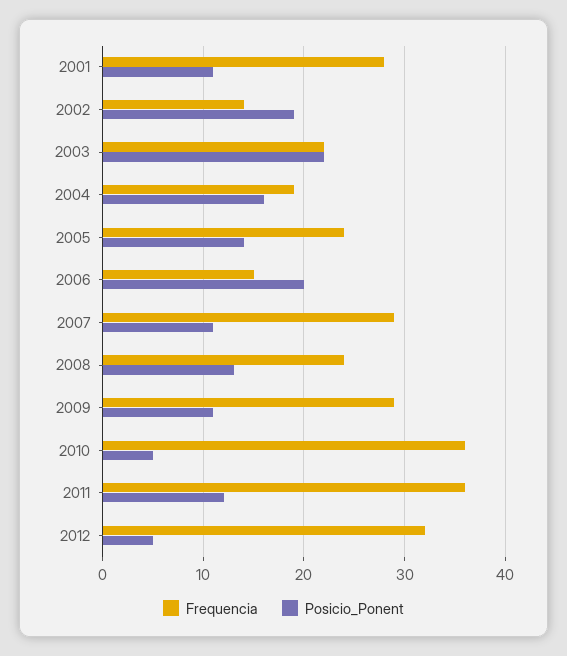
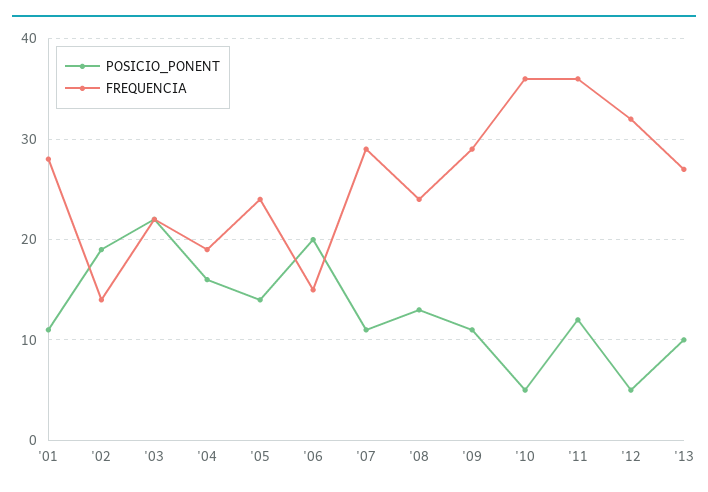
Posicio_Ponent, '13: none -> 10
Frequencia, '13: none -> 27

